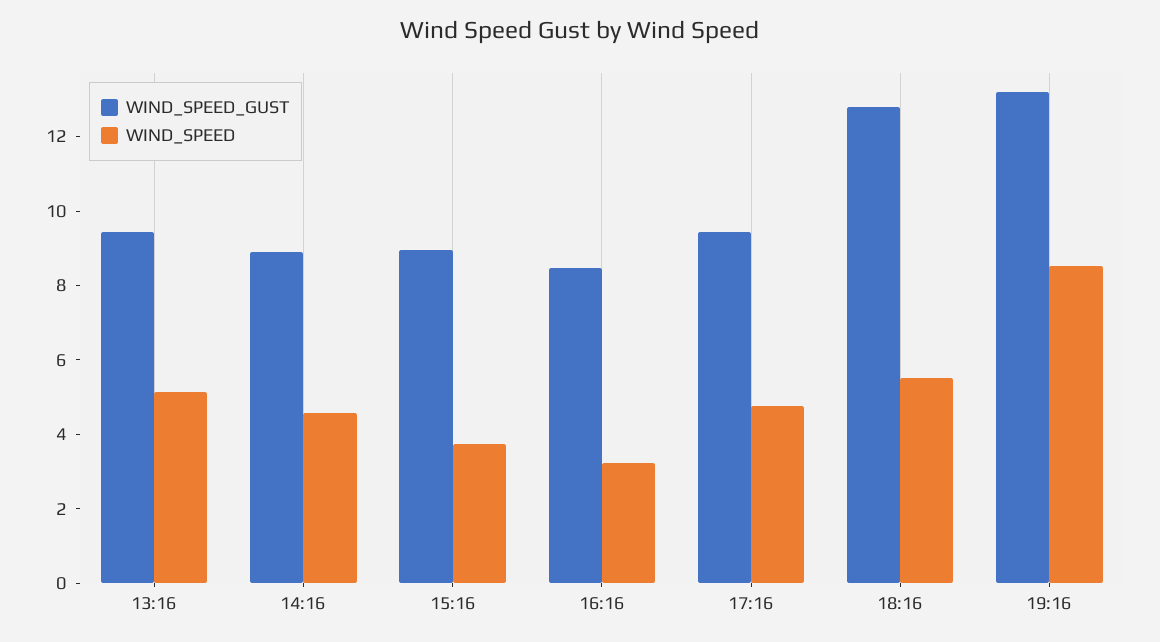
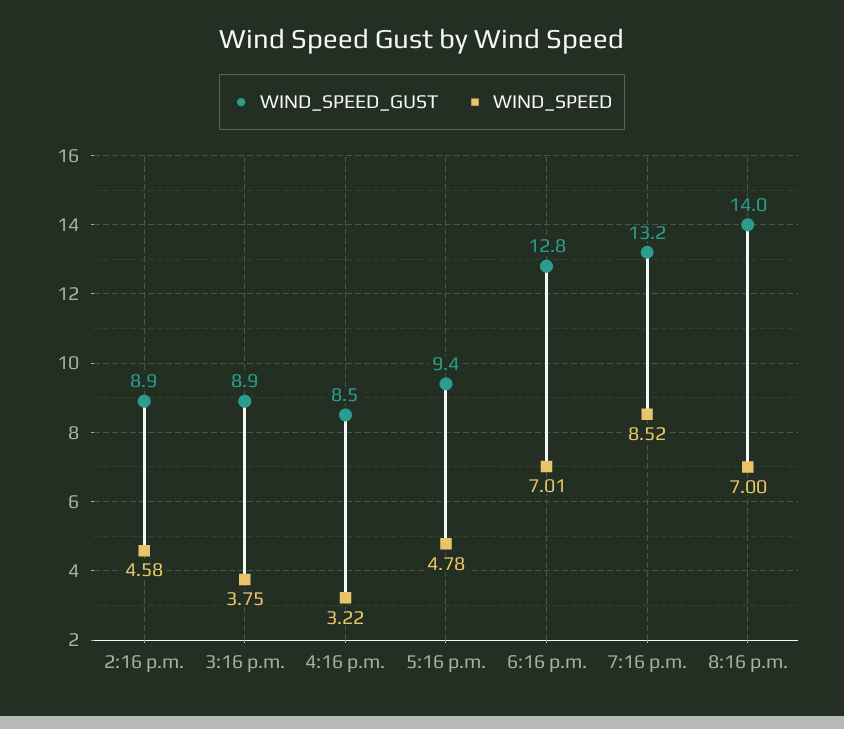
WIND_SPEED_GUST, 13:16: 9.5 -> none
WIND_SPEED, 13:16: 5 -> none
WIND_SPEED, 18:16: 5.5 -> 7.01
WIND_SPEED_GUST, 8:16 p.m.: none -> 14
WIND_SPEED, 8:16 p.m.: none -> 7

